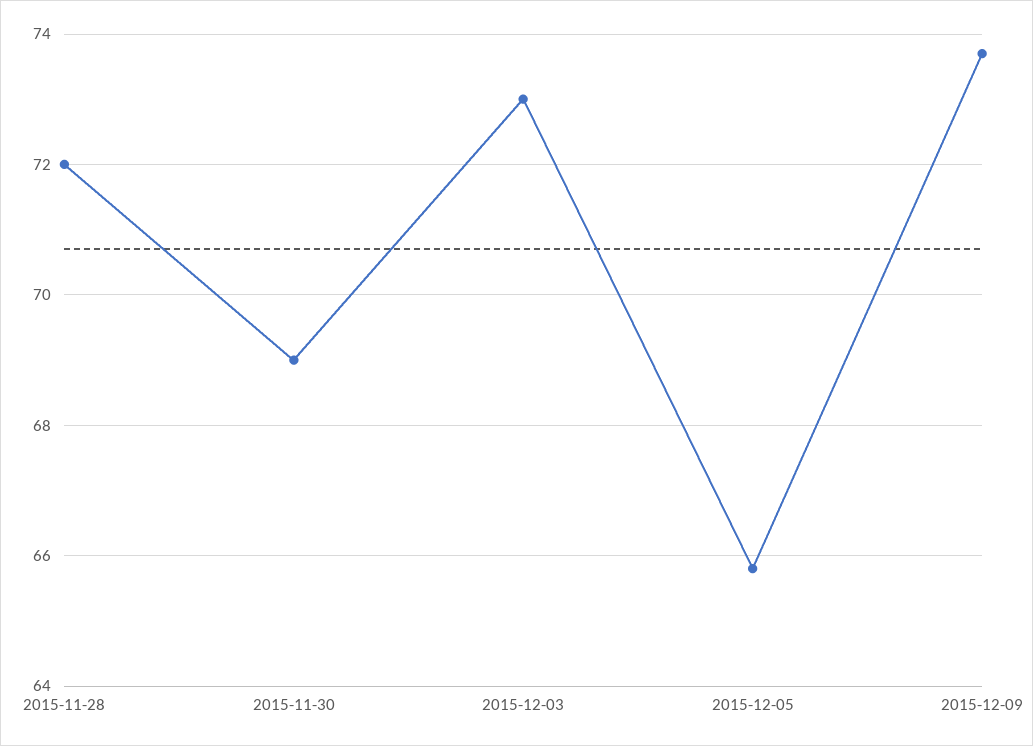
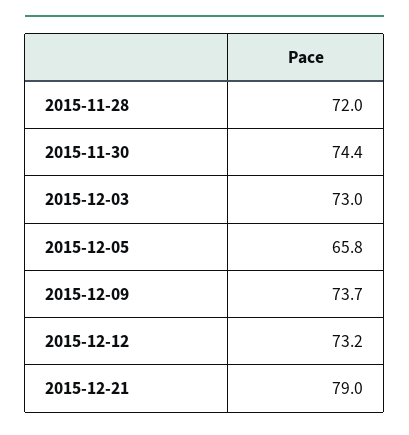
2015-11-30: 69 -> 74.4
2015-12-12: none -> 73.2
2015-12-21: none -> 79

